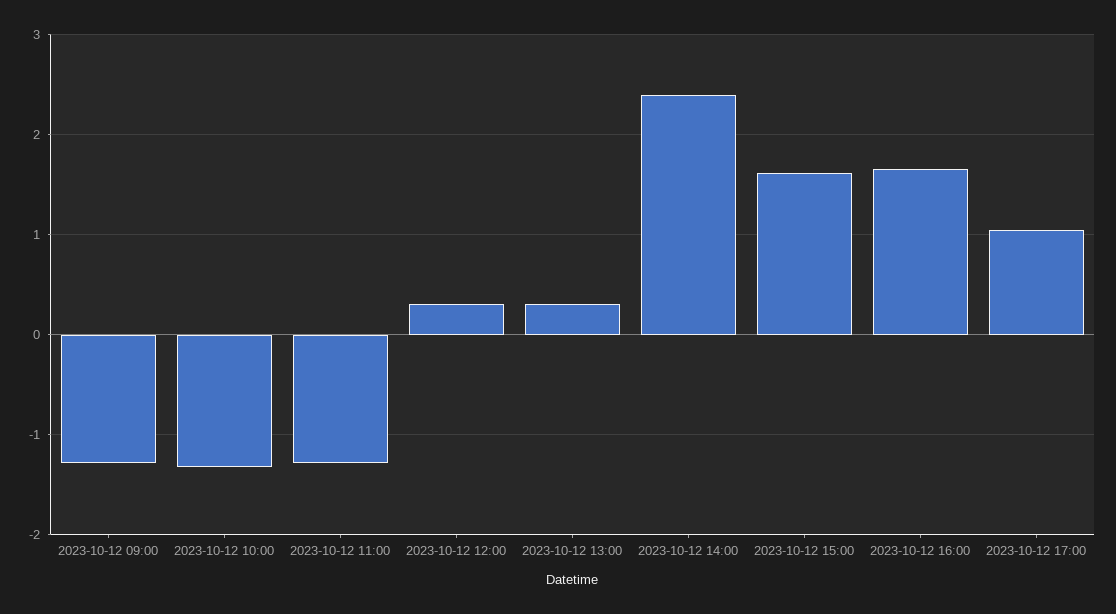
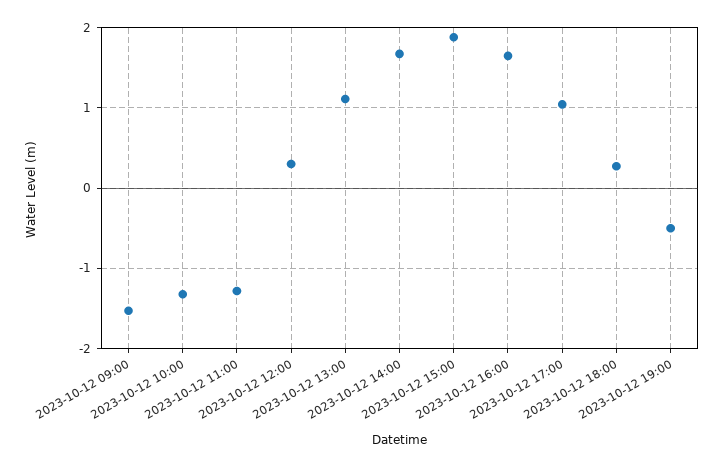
2023-10-12 09:00: -1.3 -> -1.5
2023-10-12 13:00: 0.3 -> 1.1
2023-10-12 14:00: 2.4 -> 1.7
2023-10-12 15:00: 1.6 -> 1.9
2023-10-12 18:00: none -> 0.3
2023-10-12 19:00: none -> -0.5

